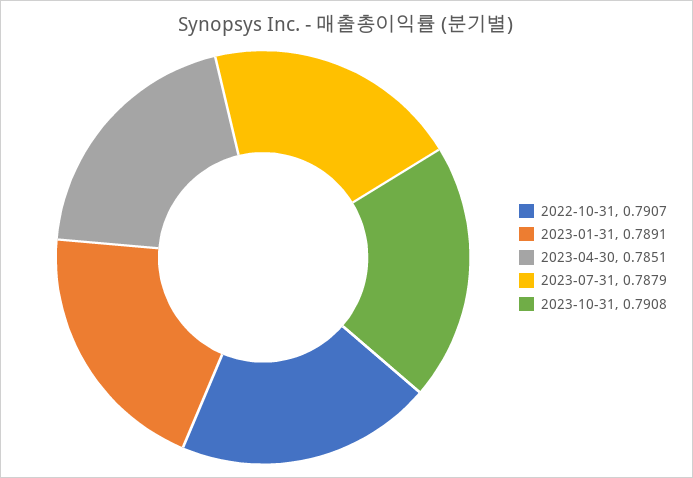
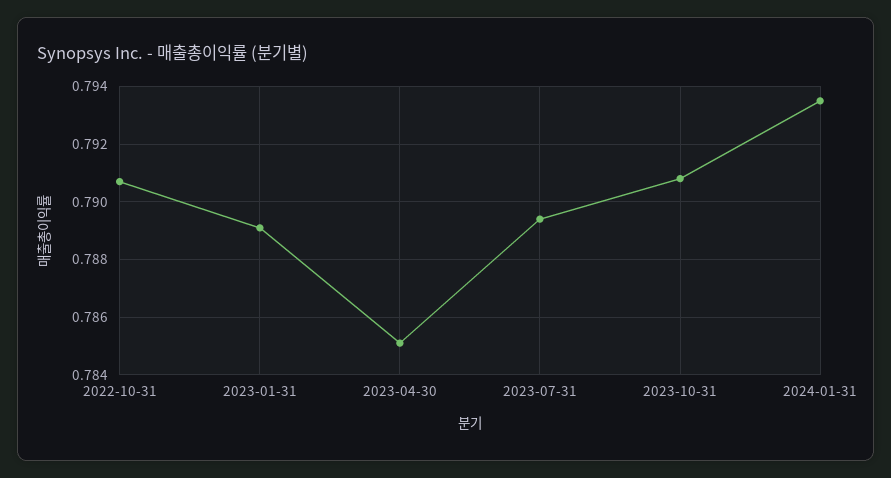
2023-07-31: 0.7879 -> 0.7895
2024-01-31: none -> 0.7935

